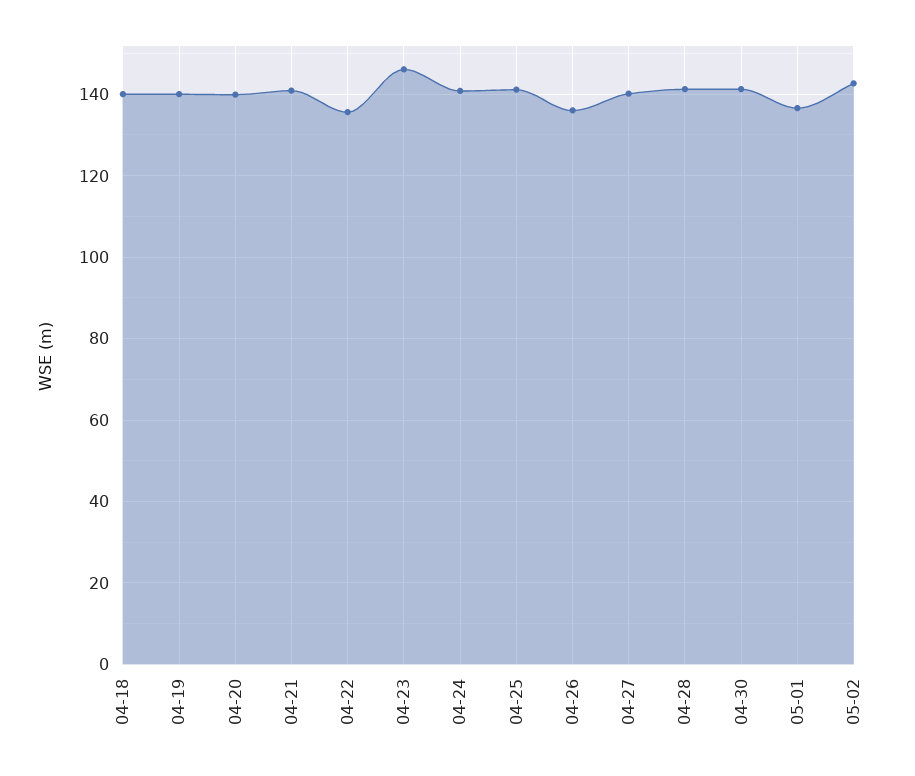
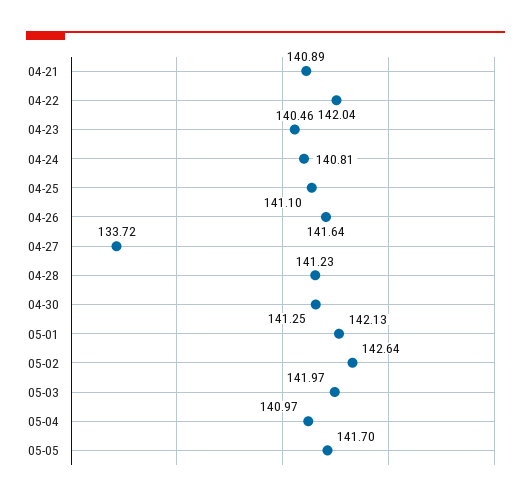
04-18: 140 -> none
04-19: 140 -> none
04-20: 140 -> none
04-22: 136 -> 142.04
04-23: 146 -> 140.46
04-26: 136 -> 141.64
04-27: 140 -> 133.72
05-01: 136 -> 142.13
05-03: none -> 141.97
05-04: none -> 140.97
05-05: none -> 141.7

